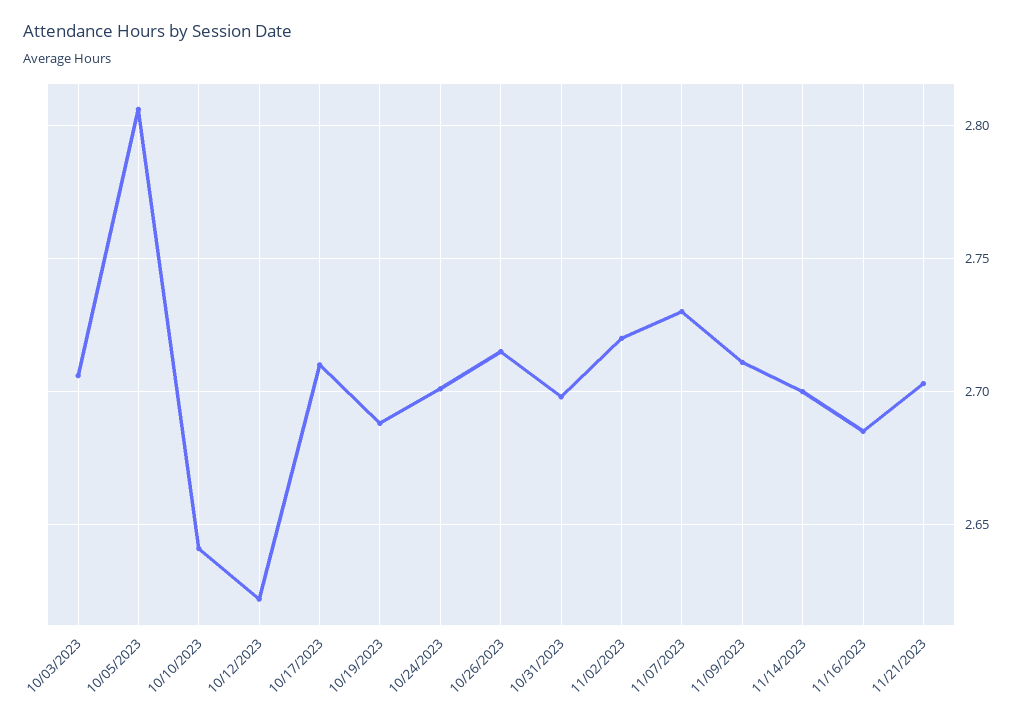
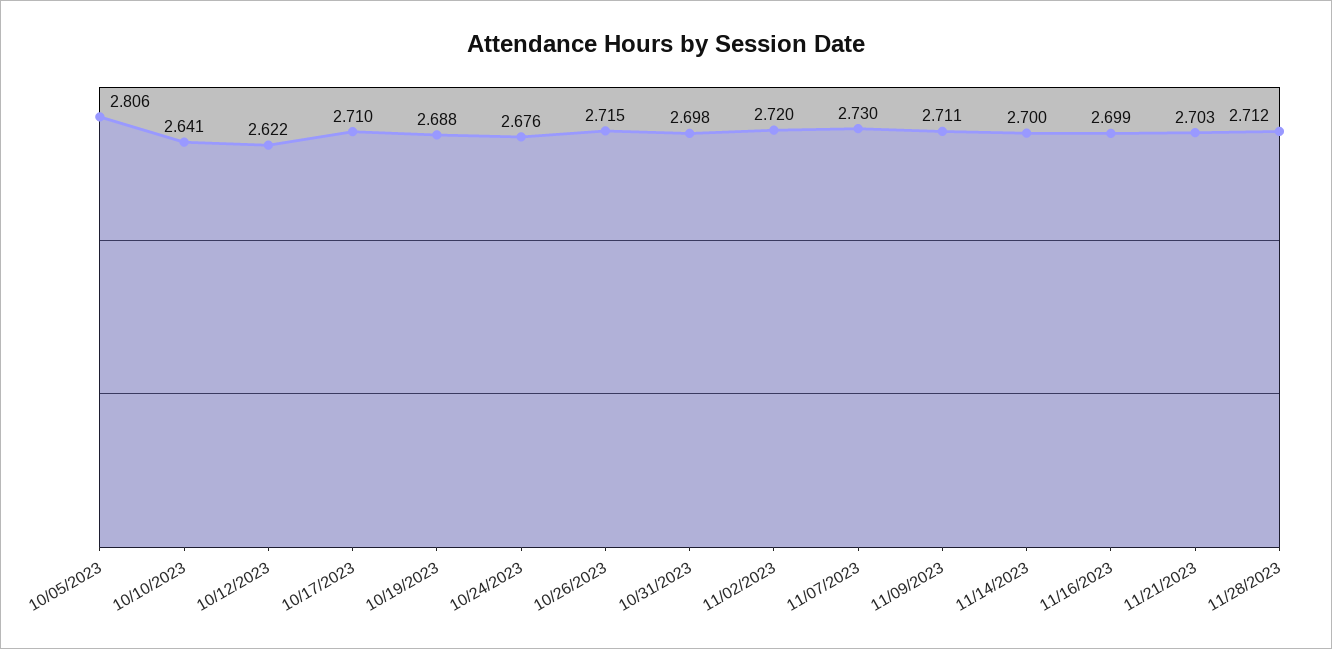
10/03/2023: 2.705 -> none
10/24/2023: 2.7 -> 2.676
11/16/2023: 2.685 -> 2.699
11/28/2023: none -> 2.712

